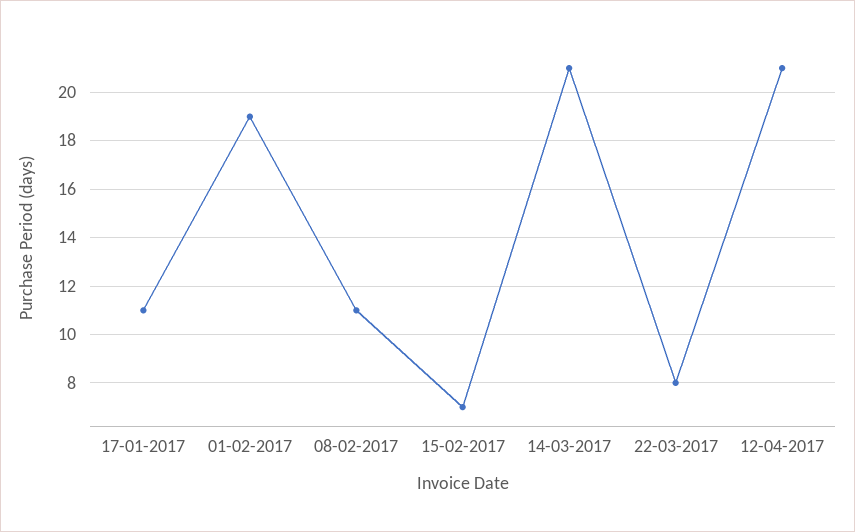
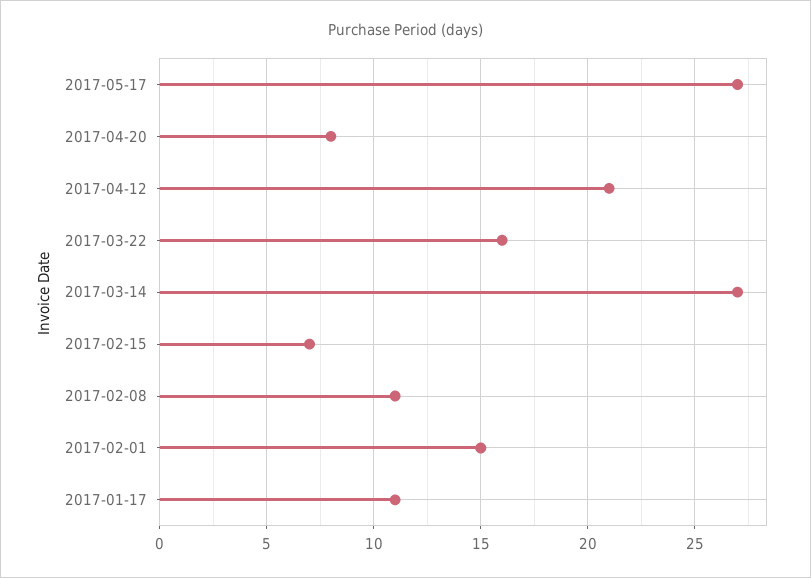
01-02-2017: 19 -> 15
14-03-2017: 21 -> 27
22-03-2017: 8 -> 16
2017-05-17: none -> 27
2017-04-20: none -> 8

